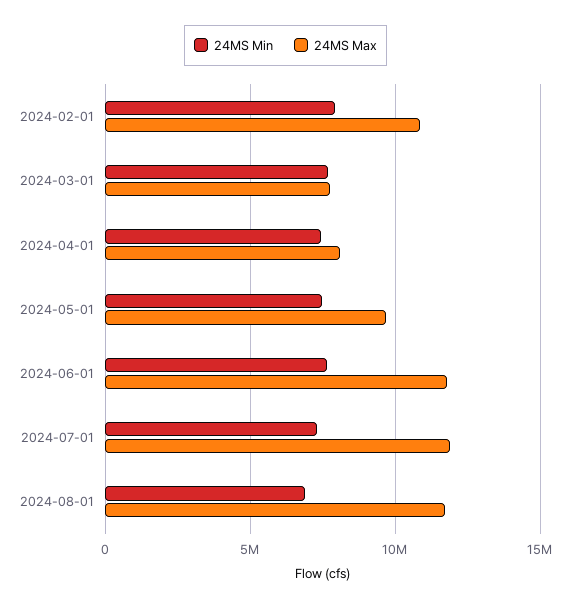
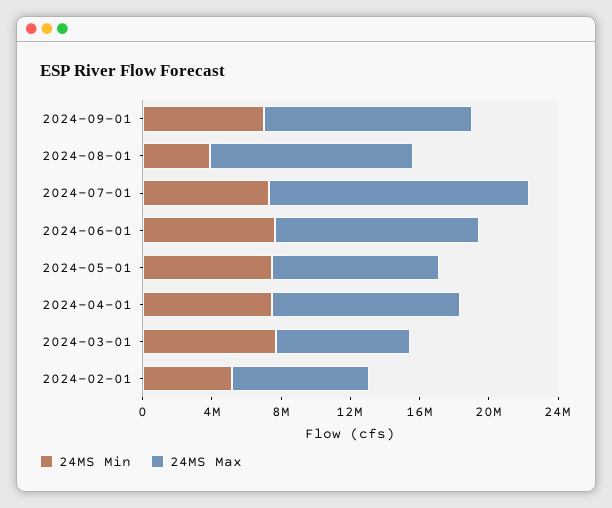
24MS Min, 2024-02-01: 8000000 -> 5000000
24MS Max, 2024-02-01: 11000000 -> 8000000
24MS Max, 2024-04-01: 8000000 -> 11000000
24MS Max, 2024-07-01: 12000000 -> 15000000
24MS Min, 2024-08-01: 7000000 -> 4000000
24MS Min, 2024-09-01: none -> 7000000
24MS Max, 2024-09-01: none -> 12000000

